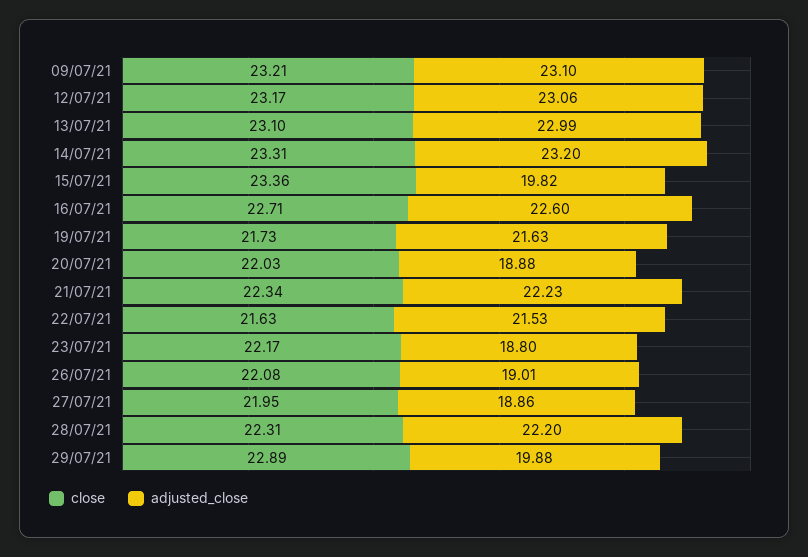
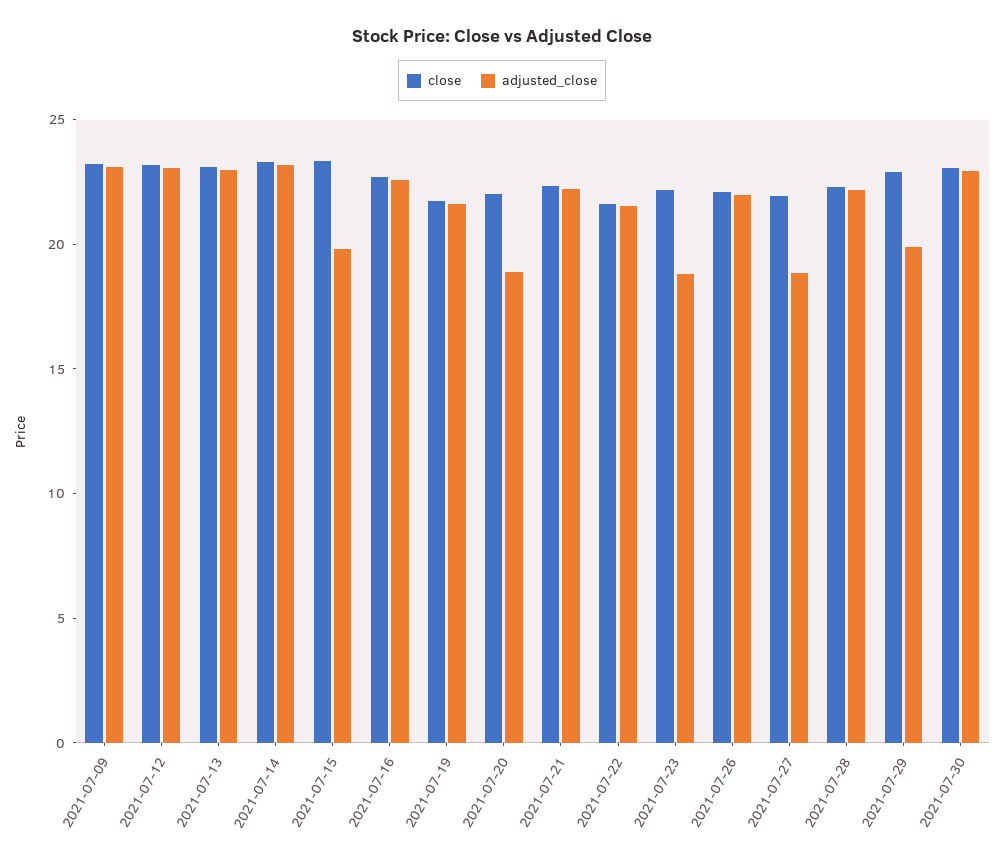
adjusted_close, 26/07/21: 19.01 -> 22
close, 2021-07-30: none -> 23
adjusted_close, 2021-07-30: none -> 23

